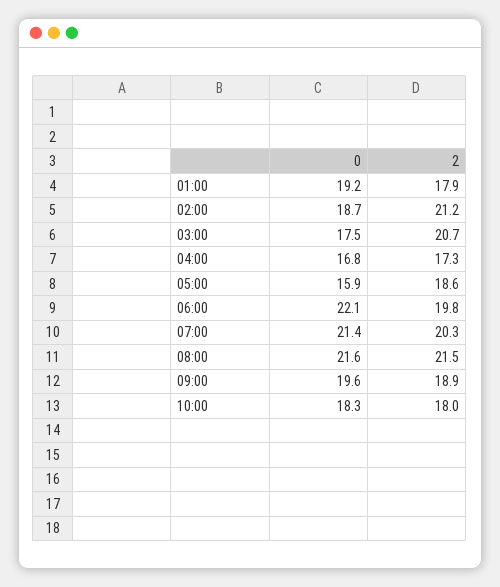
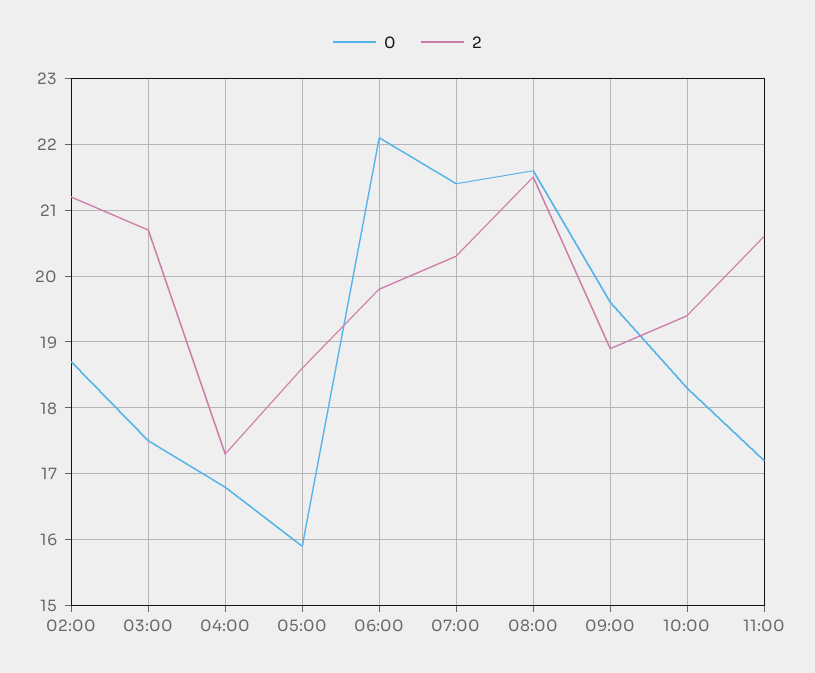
0, 01:00: 19.2 -> none
2, 01:00: 17.9 -> none
2, 10:00: 18 -> 19.4
0, 11:00: none -> 17.2
2, 11:00: none -> 20.6

